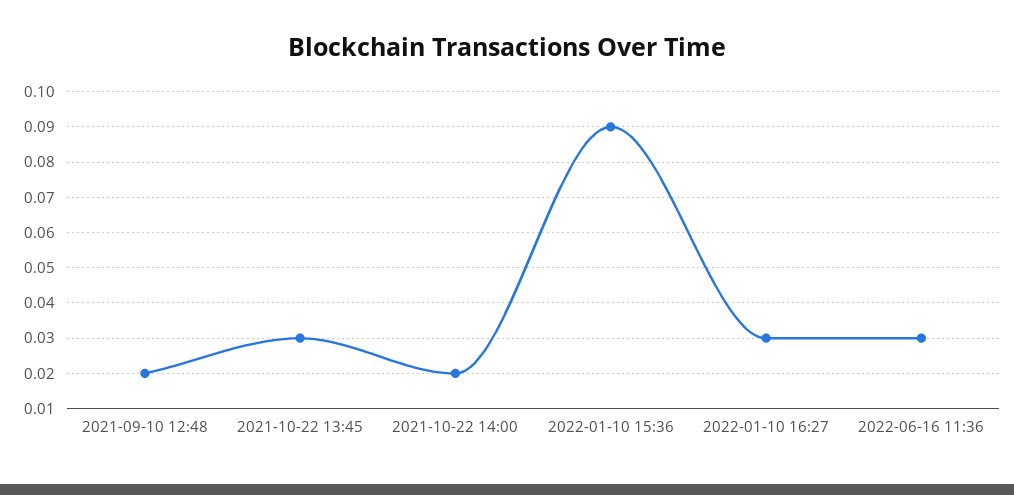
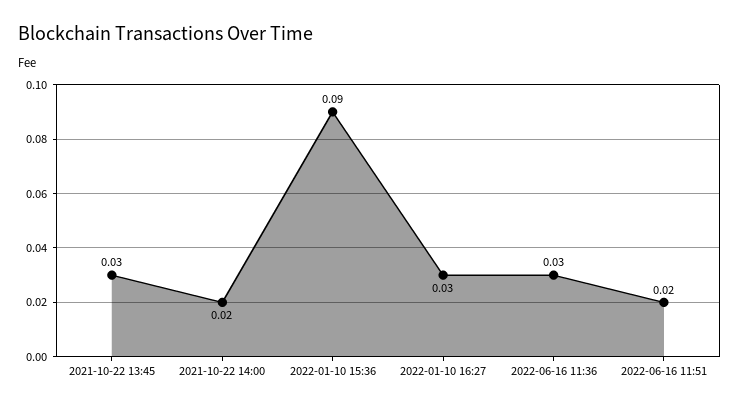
2021-09-10 12:48: 0.02 -> none
2022-06-16 11:51: none -> 0.02

